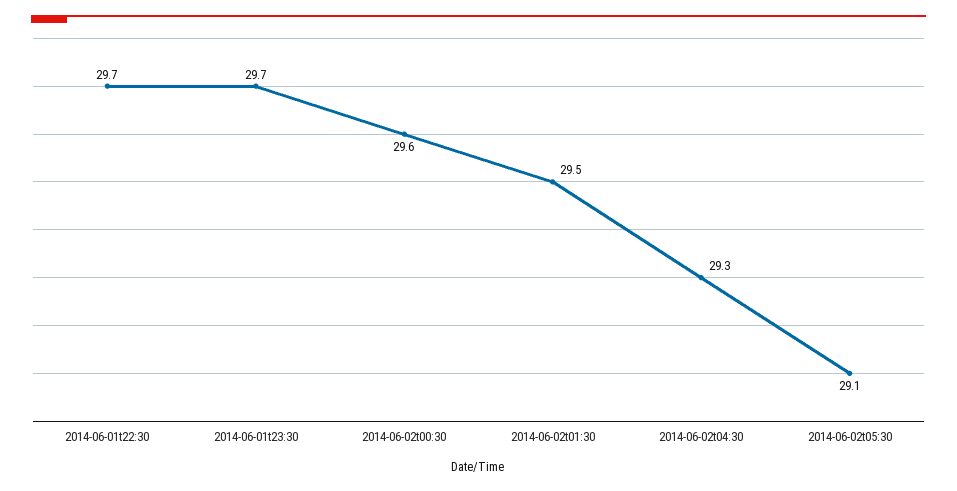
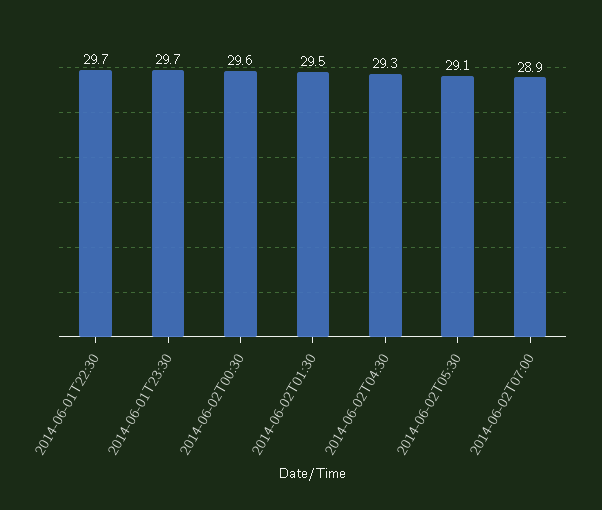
2014-06-02T07:00: none -> 28.9

